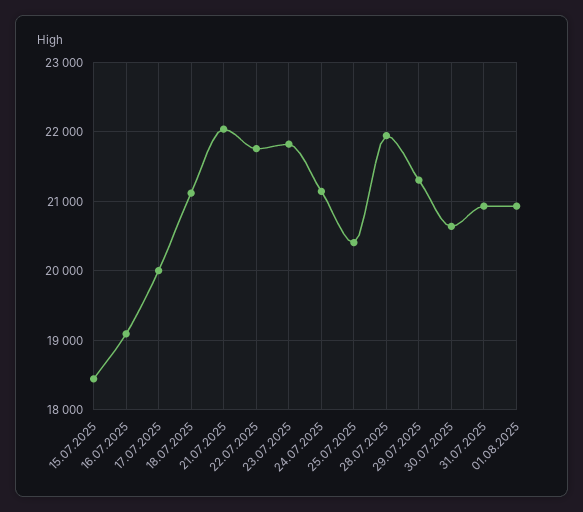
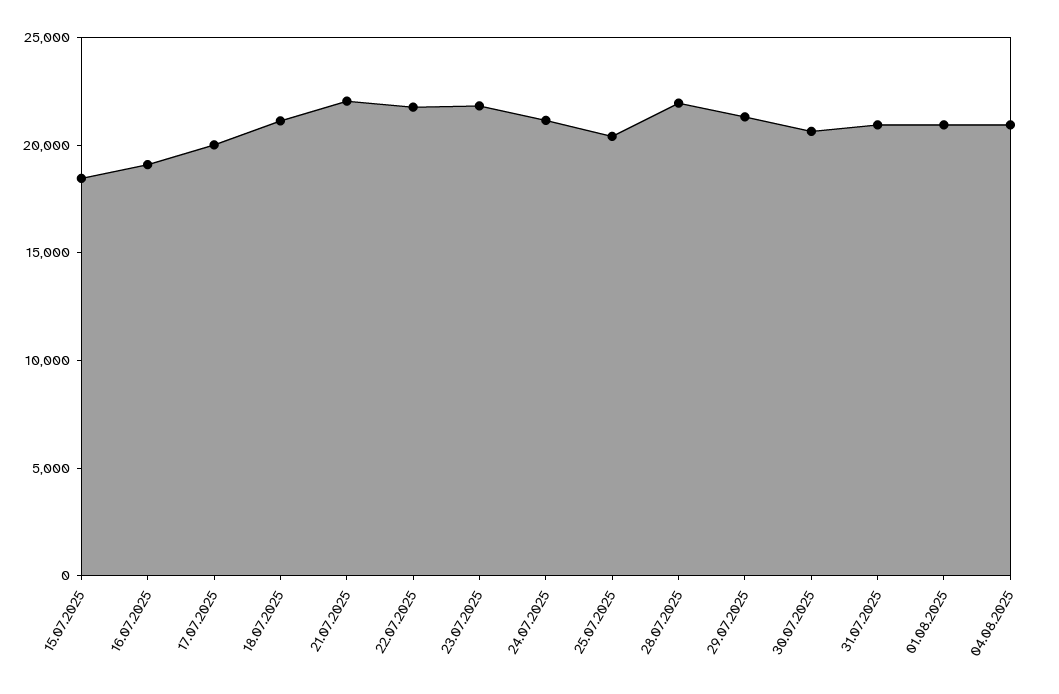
04.08.2025: none -> 21000

